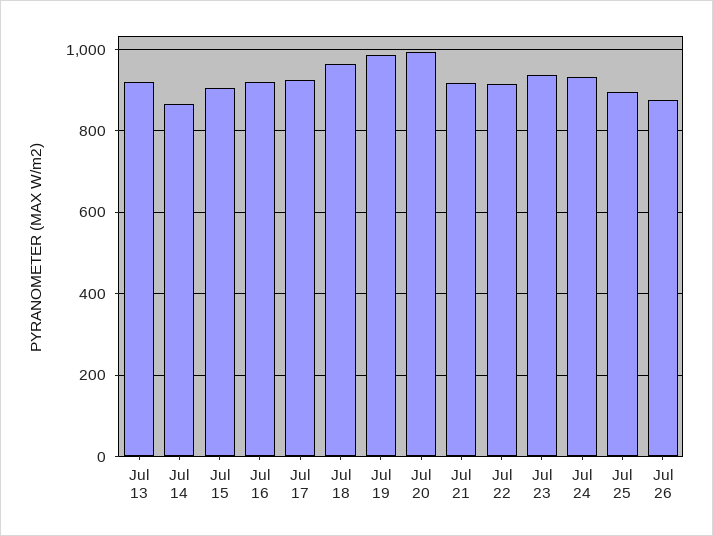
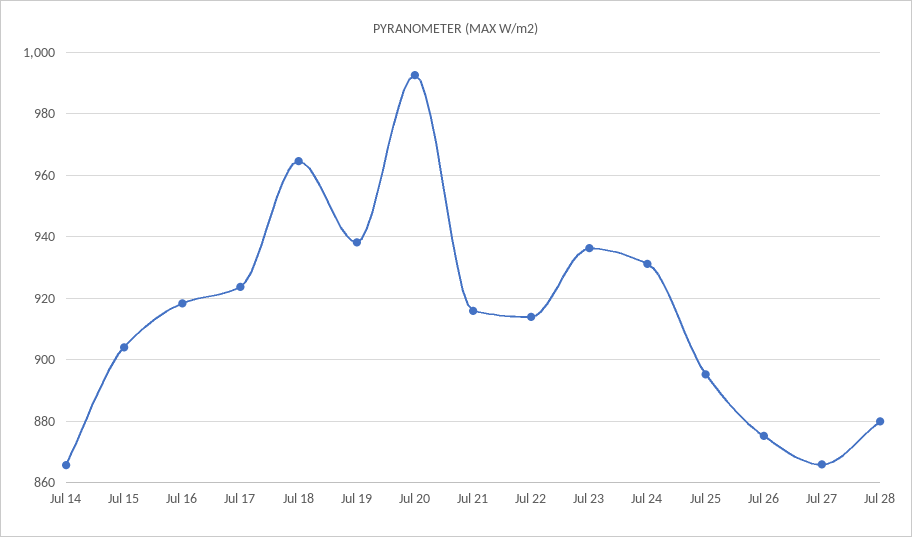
Jul 13: 920 -> none
Jul 19: 980 -> 938
Jul 27: none -> 866
Jul 28: none -> 880

